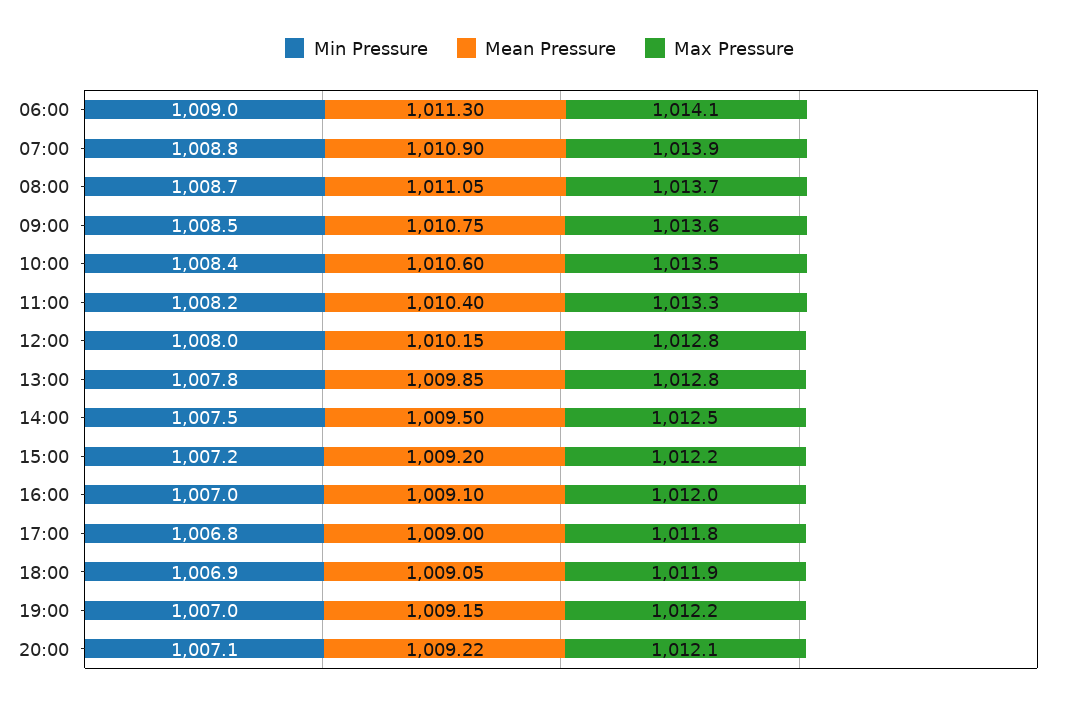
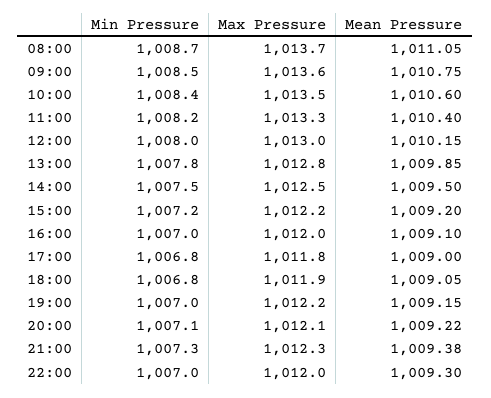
Min Pressure, 06:00: 1009 -> none
Mean Pressure, 06:00: 1011.3 -> none
Max Pressure, 06:00: 1014.1 -> none
Min Pressure, 07:00: 1008.8 -> none
Mean Pressure, 07:00: 1010.9 -> none
Max Pressure, 07:00: 1013.9 -> none
Max Pressure, 12:00: 1012.8 -> 1013
Min Pressure, 18:00: 1006.9 -> 1006.8
Min Pressure, 21:00: none -> 1007.3
Max Pressure, 21:00: none -> 1012.3
Mean Pressure, 21:00: none -> 1009.38
Min Pressure, 22:00: none -> 1007
Max Pressure, 22:00: none -> 1012
Mean Pressure, 22:00: none -> 1009.3

